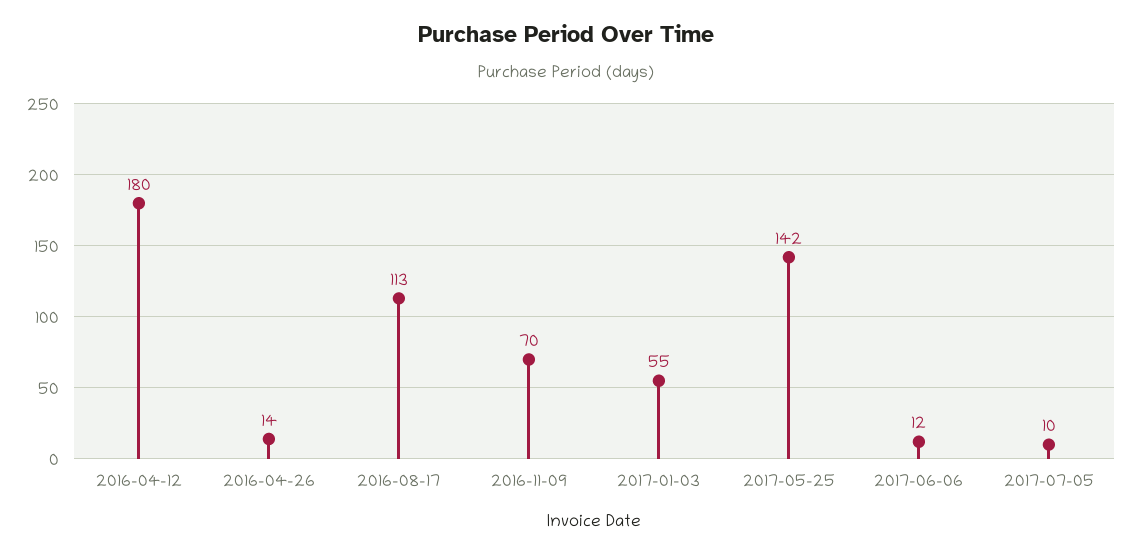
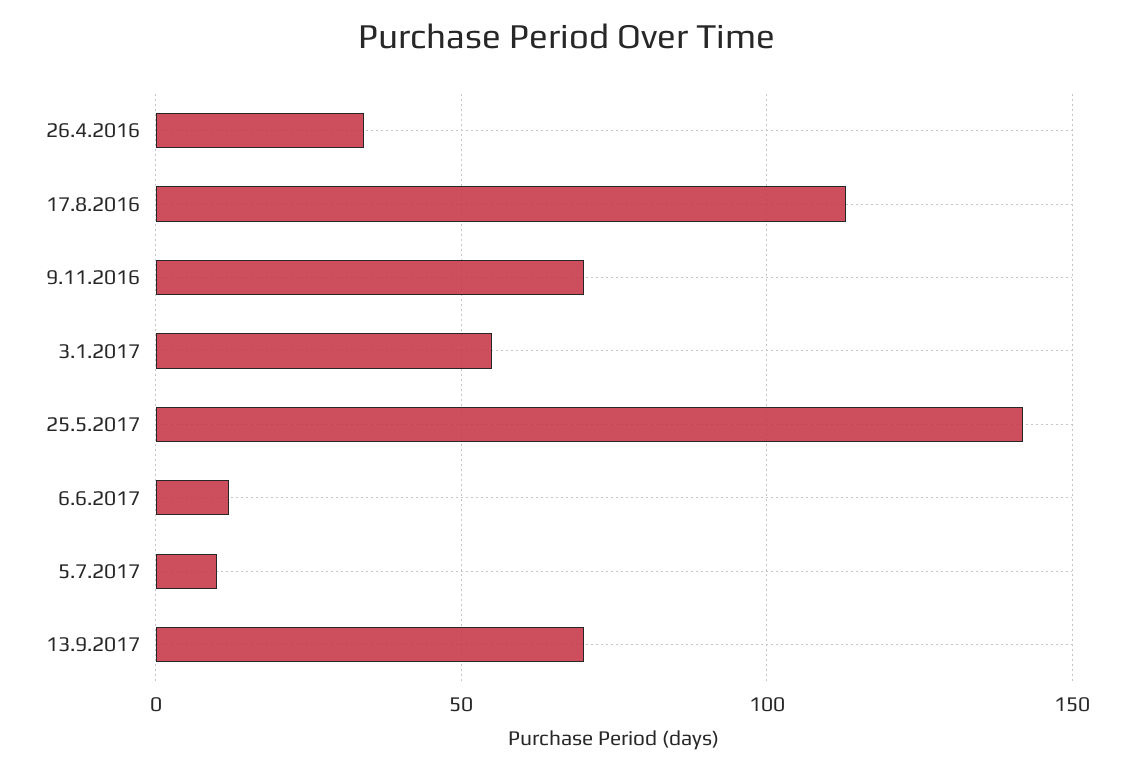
2016-04-12: 180 -> none
2016-04-26: 14 -> 35
13.9.2017: none -> 70

